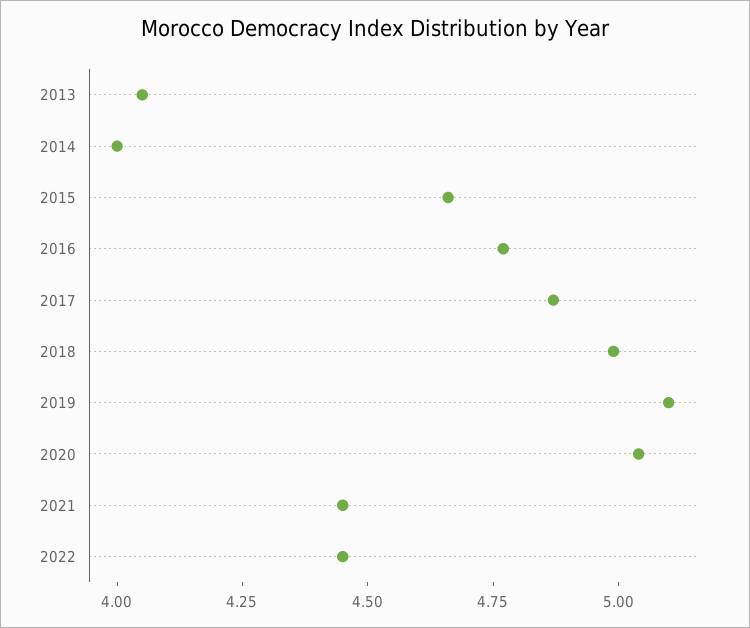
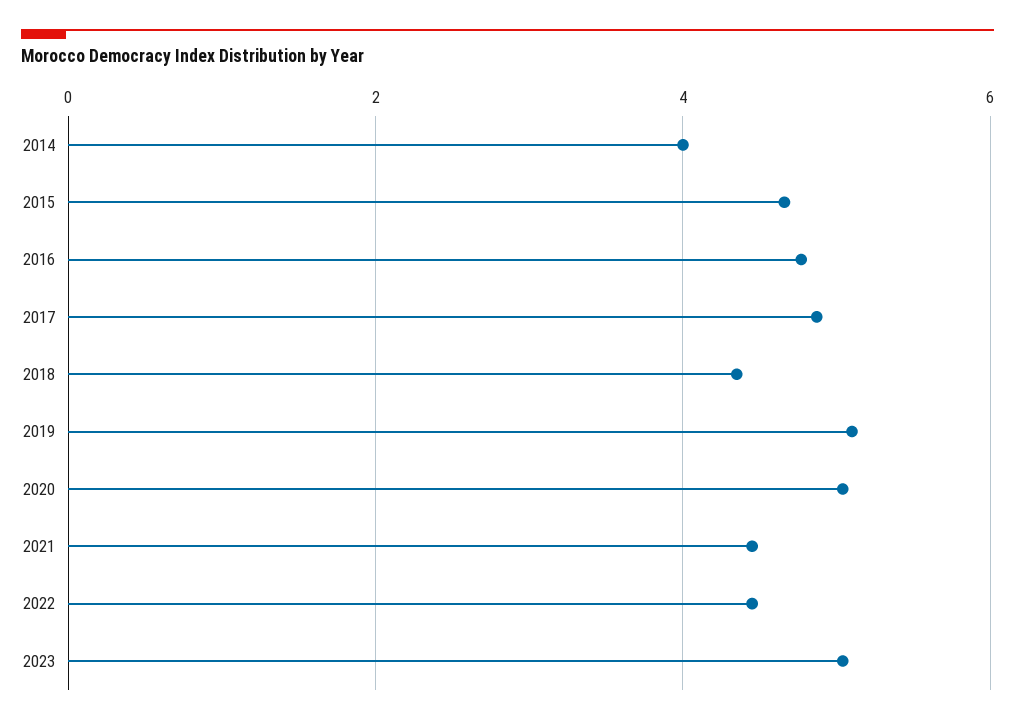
2013: 4.05 -> none
2018: 5 -> 4.4
2023: none -> 5

